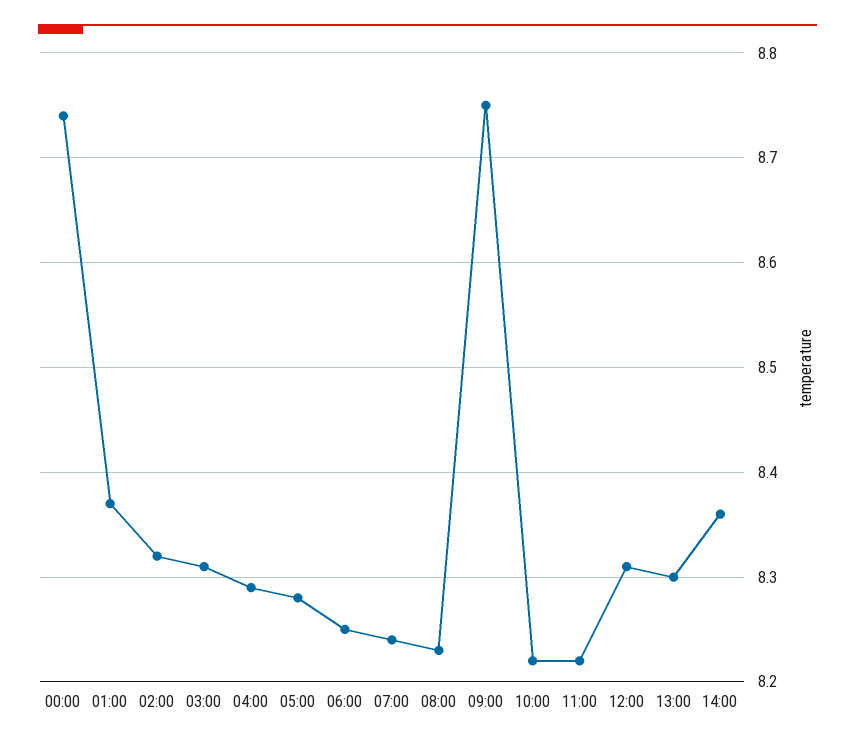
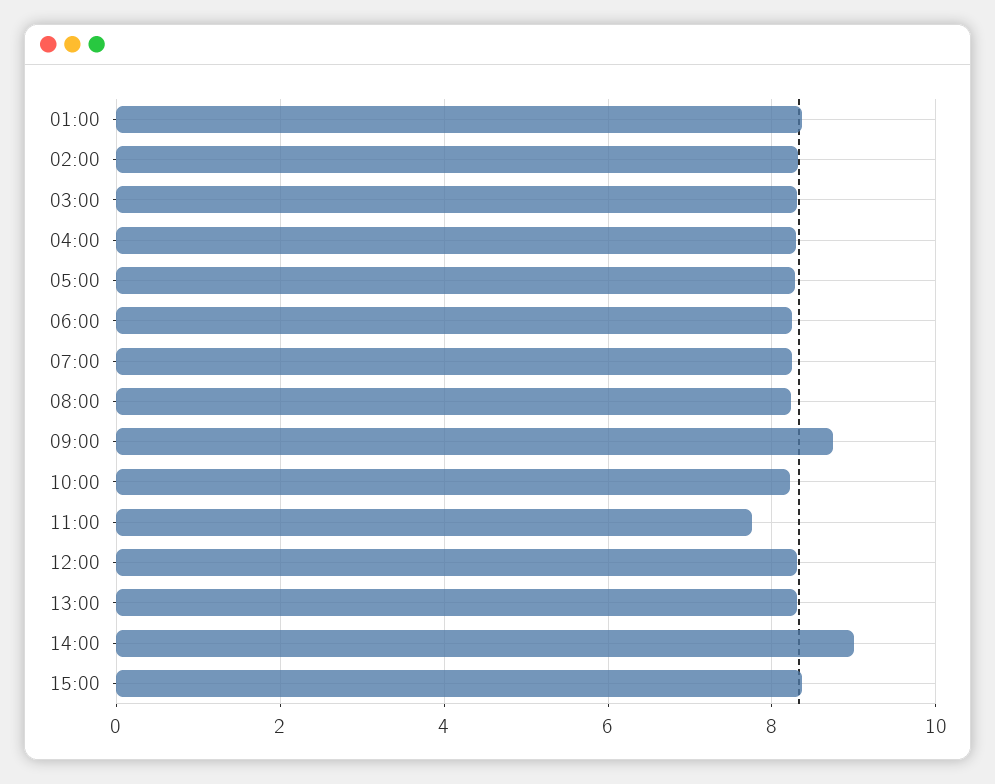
00:00: 8.74 -> none
11:00: 8.22 -> 7.8
14:00: 8.36 -> 9
15:00: none -> 8.4

